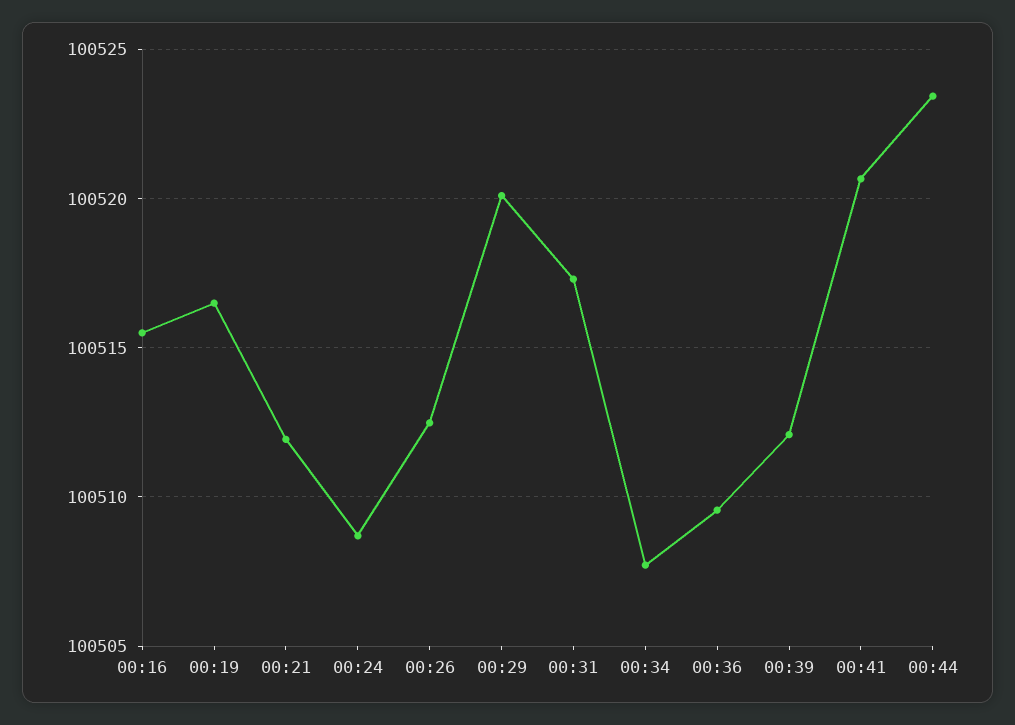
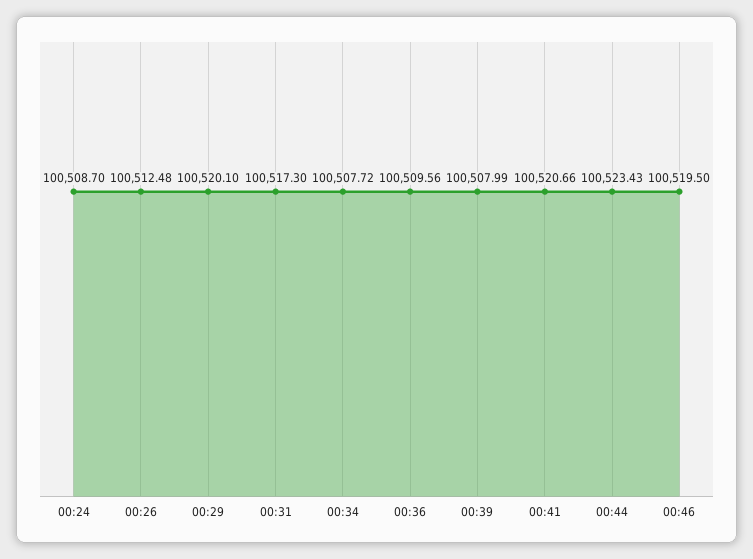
00:16: 100515.5 -> none
00:19: 100516.5 -> none
00:21: 100512 -> none
00:39: 100512 -> 100507.99
00:46: none -> 100519.5

